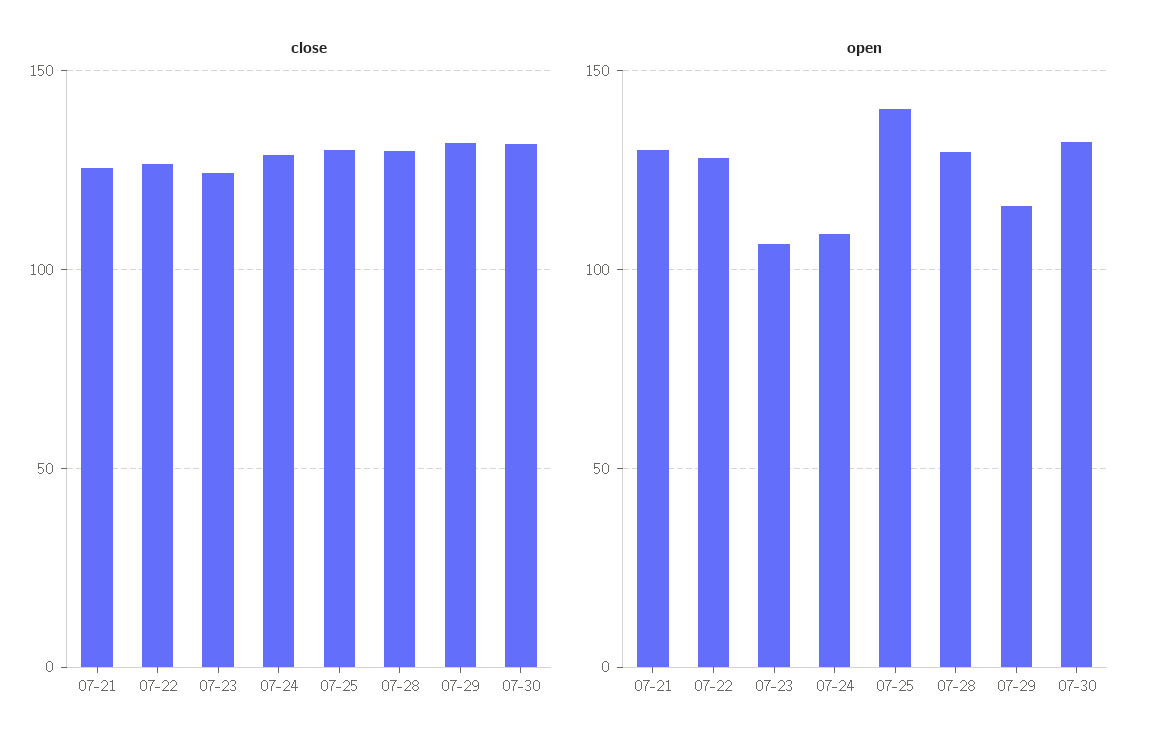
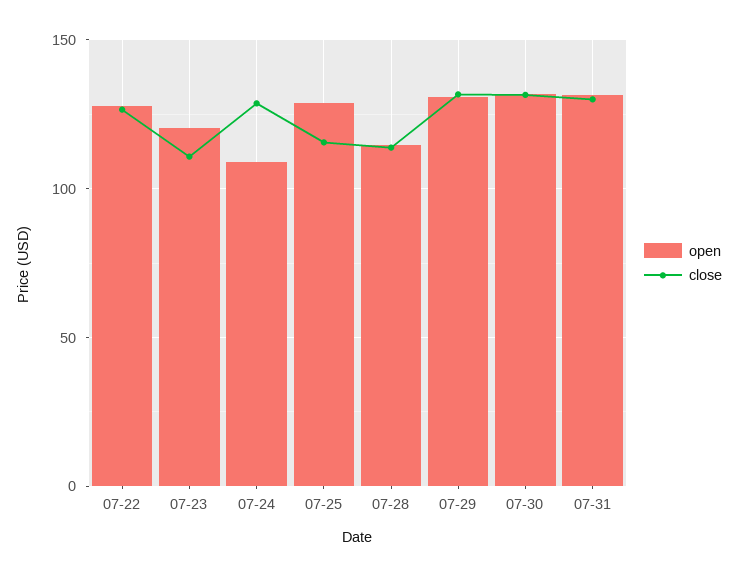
close, 07-21: 125 -> none
close, 07-23: 125 -> 110
close, 07-25: 130 -> 115
close, 07-28: 130 -> 115
open, 07-21: 130 -> none
open, 07-23: 105 -> 120
open, 07-25: 140 -> 130
open, 07-28: 130 -> 115
open, 07-29: 115 -> 130
open, 07-31: none -> 130
close, 07-31: none -> 130

